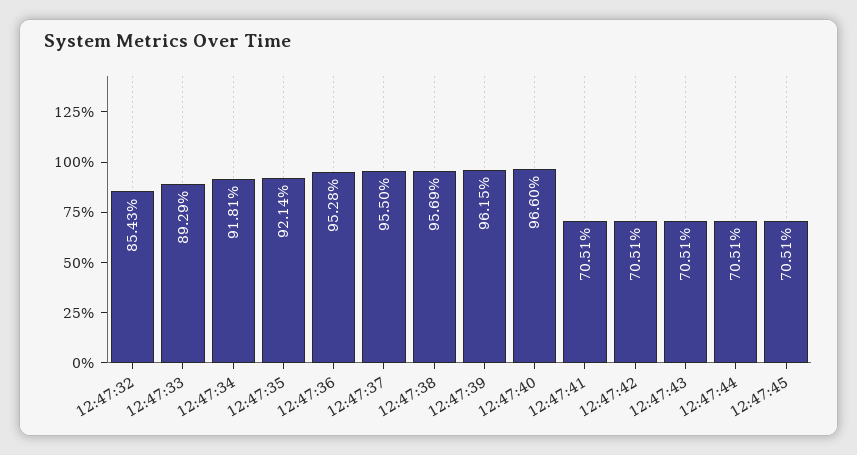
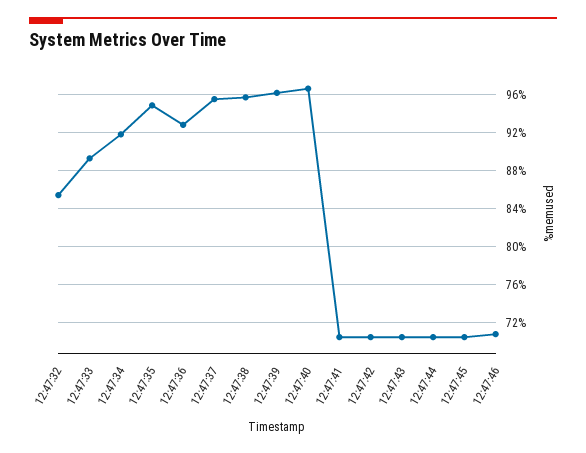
12:47:35: 92.14 -> 95
12:47:36: 95.28 -> 93
12:47:46: none -> 71

